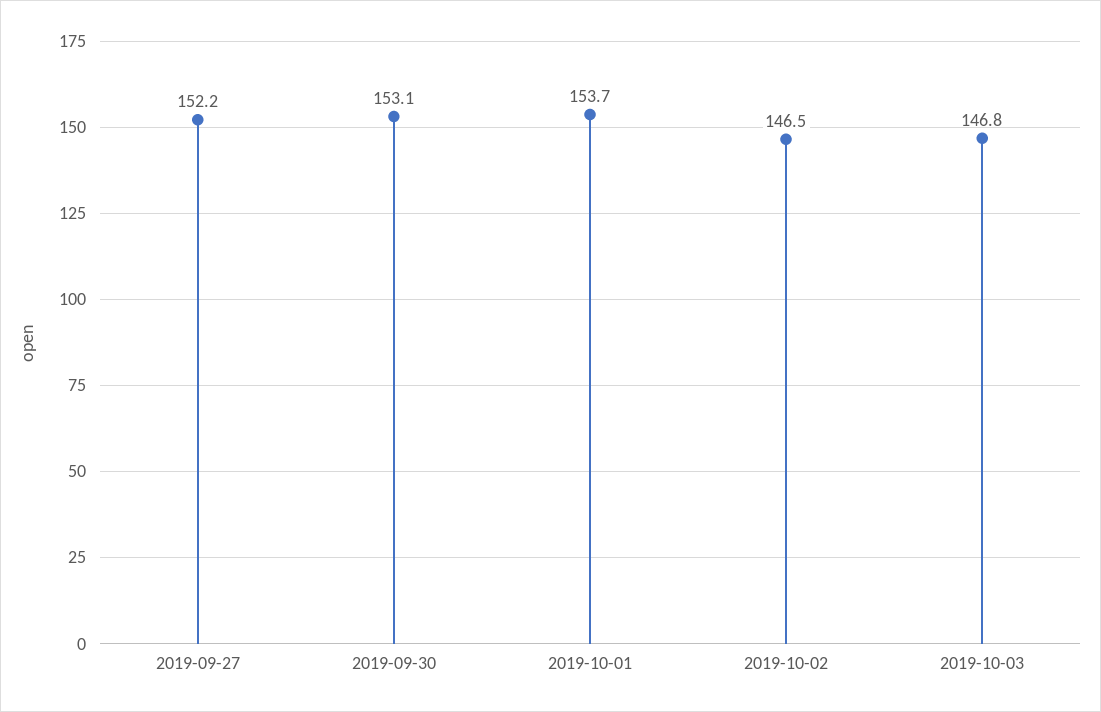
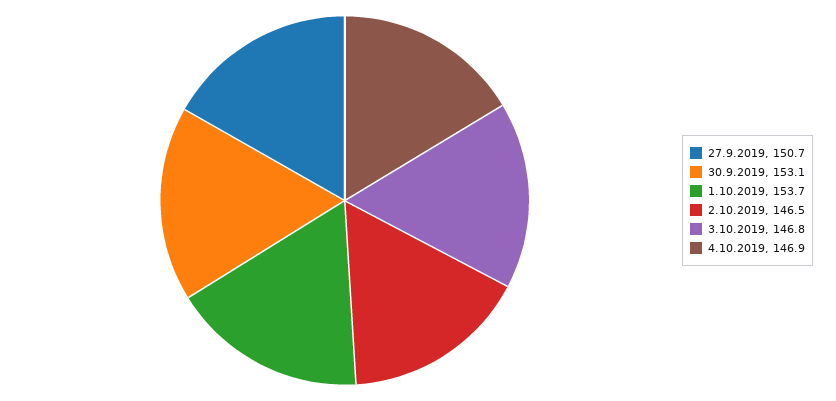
2019-09-27: 152.2 -> 150.7
4.10.2019: none -> 146.9

